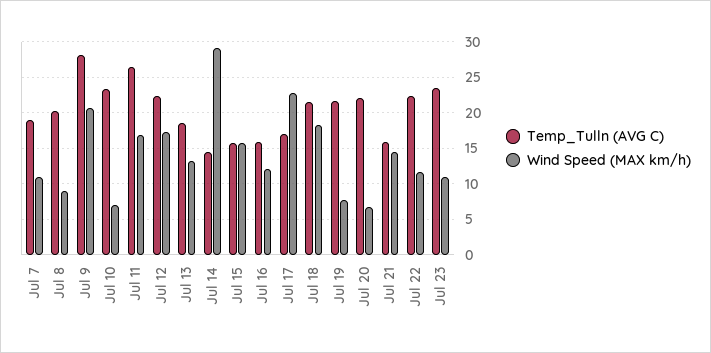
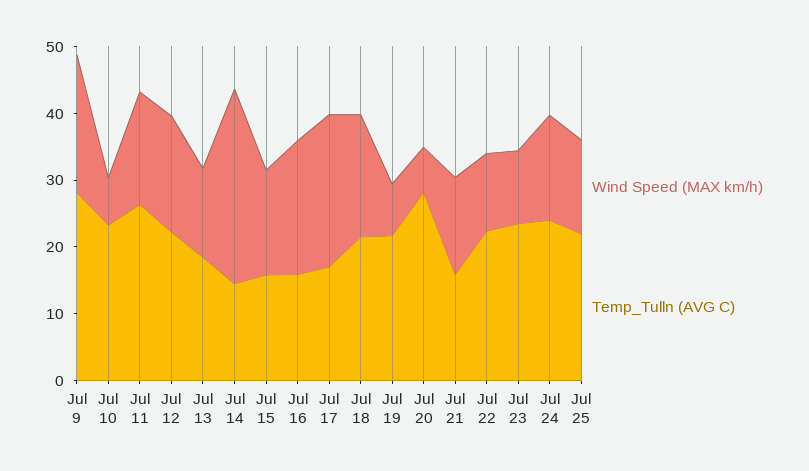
Temp_Tulln (AVG C), Jul 7: 19 -> none
Wind Speed (MAX km/h), Jul 7: 11 -> none
Temp_Tulln (AVG C), Jul 8: 20 -> none
Wind Speed (MAX km/h), Jul 8: 9 -> none
Wind Speed (MAX km/h), Jul 16: 12 -> 20
Temp_Tulln (AVG C), Jul 20: 22 -> 28
Wind Speed (MAX km/h), Jul 24: none -> 16
Temp_Tulln (AVG C), Jul 24: none -> 24
Wind Speed (MAX km/h), Jul 25: none -> 14
Temp_Tulln (AVG C), Jul 25: none -> 22

